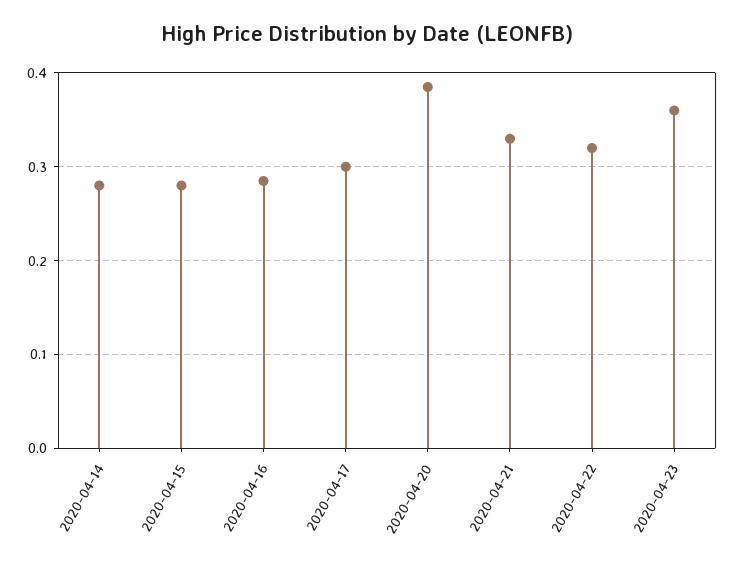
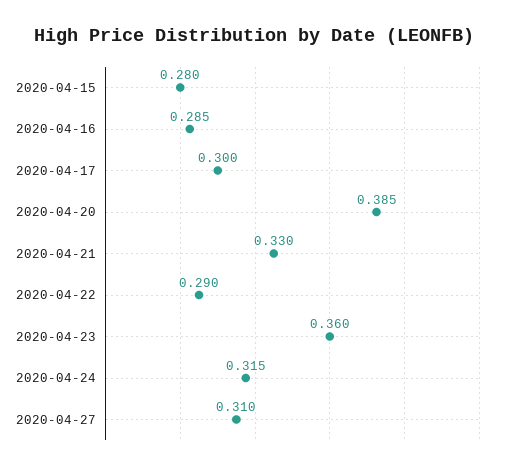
2020-04-14: 0.28 -> none
2020-04-22: 0.32 -> 0.29
2020-04-24: none -> 0.315
2020-04-27: none -> 0.31

